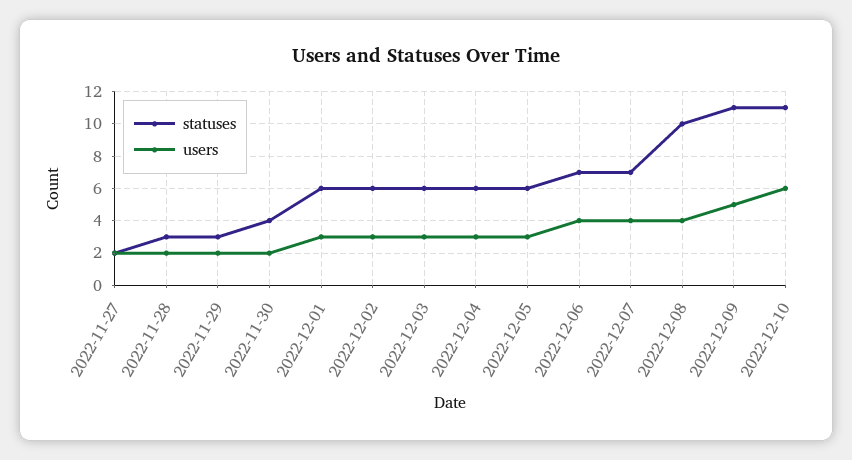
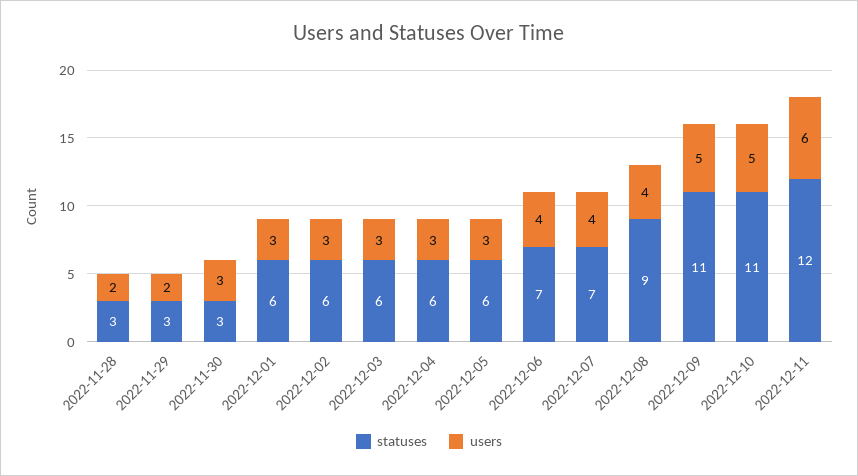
statuses, 2022-11-27: 2 -> none
users, 2022-11-27: 2 -> none
statuses, 2022-11-30: 4 -> 3
users, 2022-11-30: 2 -> 3
statuses, 2022-12-08: 10 -> 9
users, 2022-12-10: 6 -> 5
statuses, 2022-12-11: none -> 12
users, 2022-12-11: none -> 6

